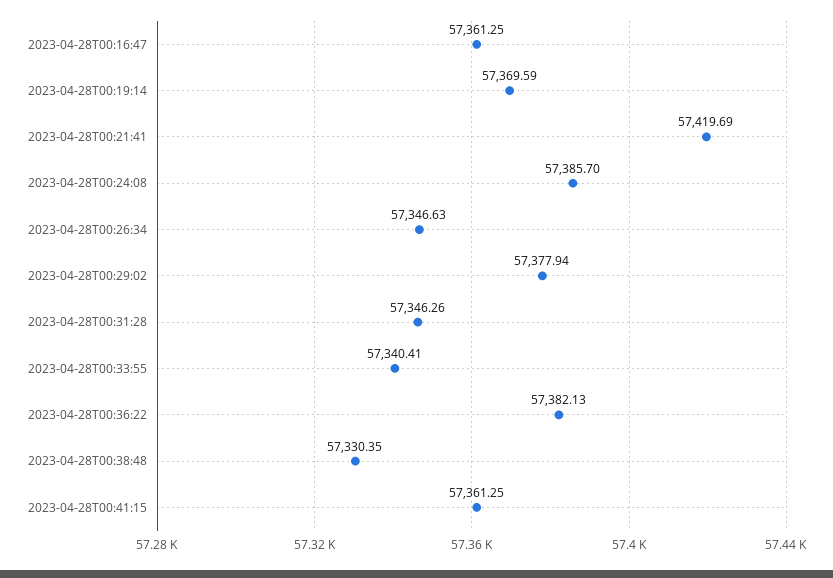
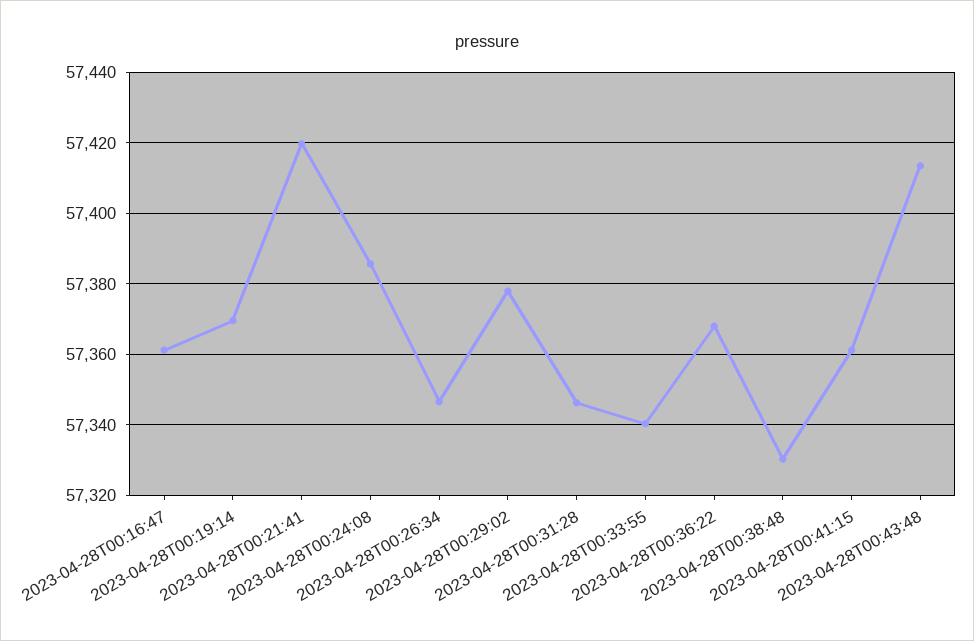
2023-04-28T00:36:22: 57382.13 -> 57368
2023-04-28T00:43:48: none -> 57414

